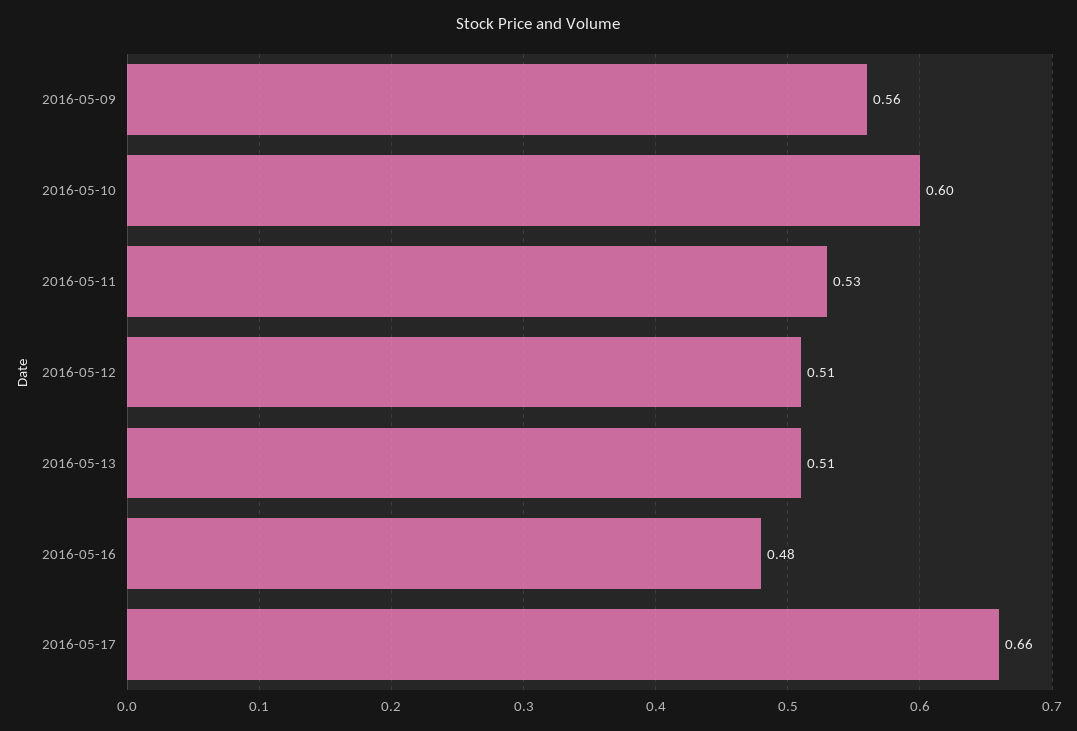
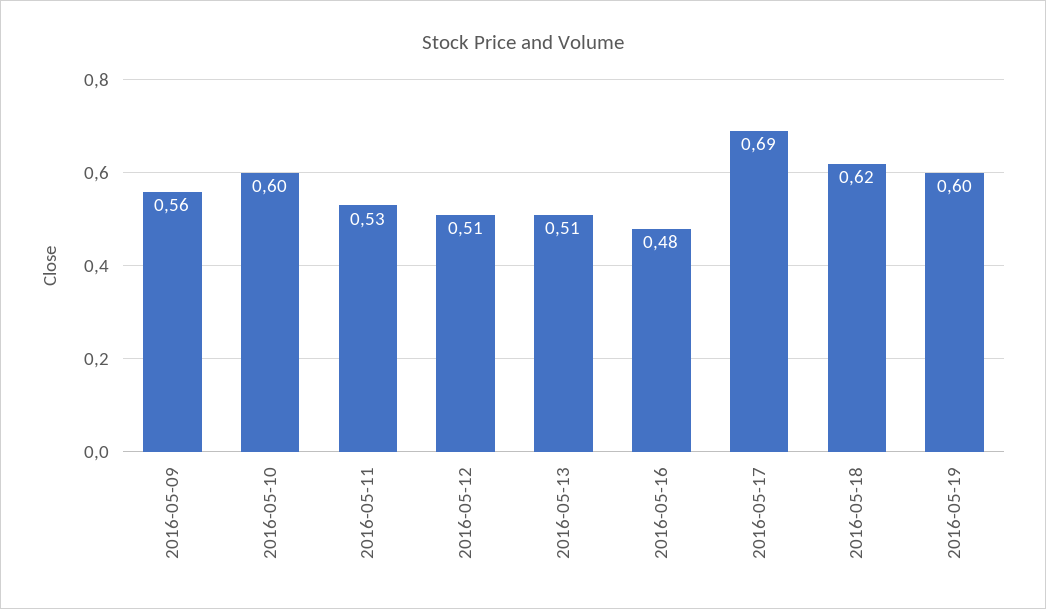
2016-05-17: 0.66 -> 0.69
2016-05-18: none -> 0.62
2016-05-19: none -> 0.6

